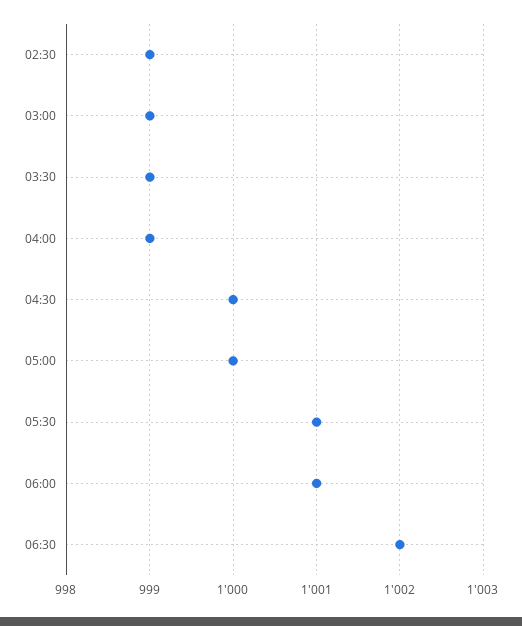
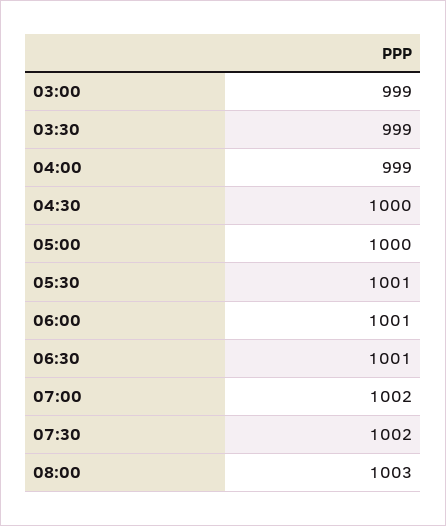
02:30: 999 -> none
06:30: 1002 -> 1001
07:00: none -> 1002
07:30: none -> 1002
08:00: none -> 1003

